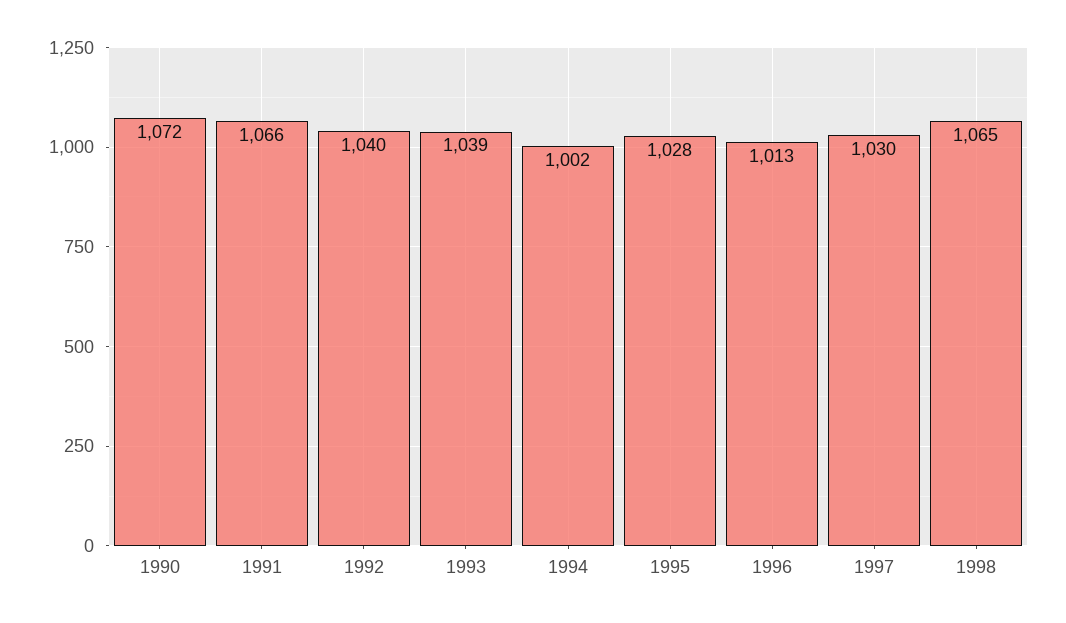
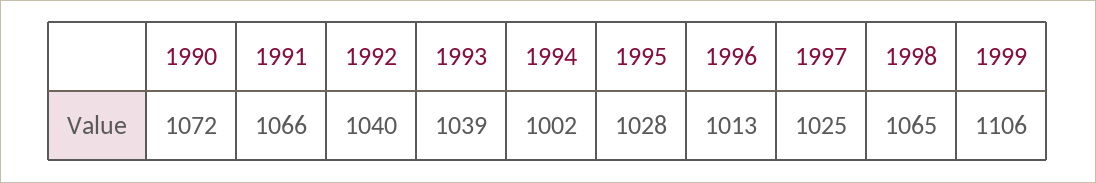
1997: 1030 -> 1025
1999: none -> 1106

